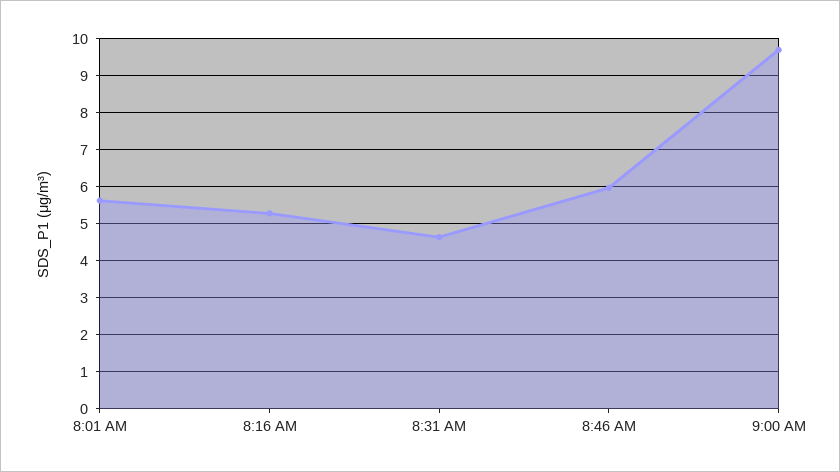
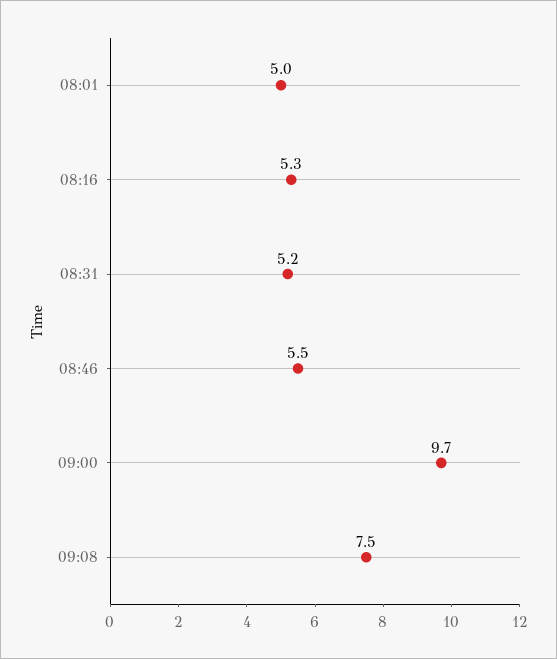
8:01 AM: 5.6 -> 5
8:31 AM: 4.6 -> 5.2
8:46 AM: 6 -> 5.5
09:08: none -> 7.5

